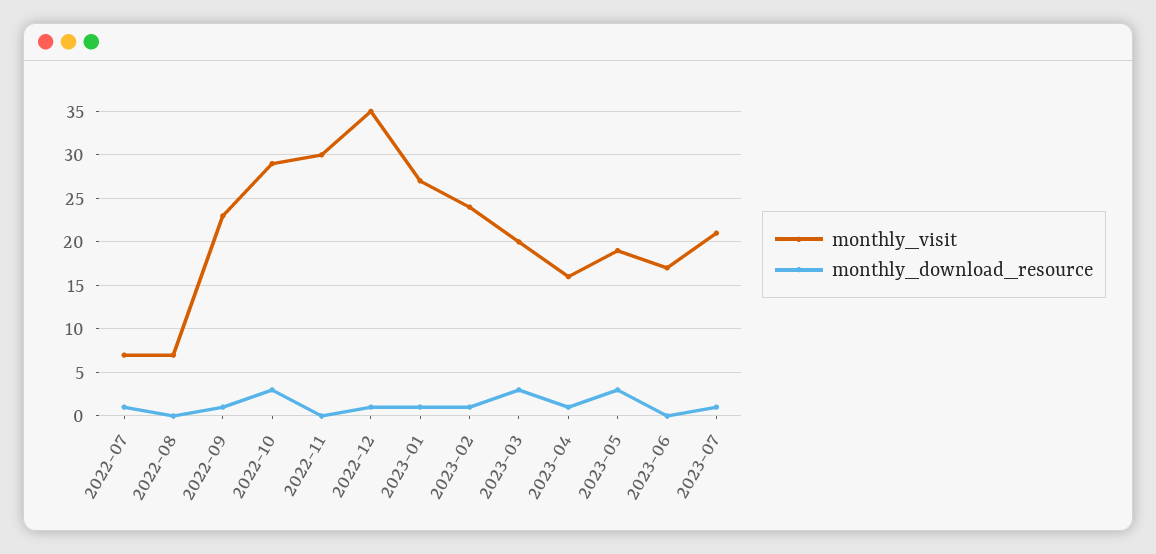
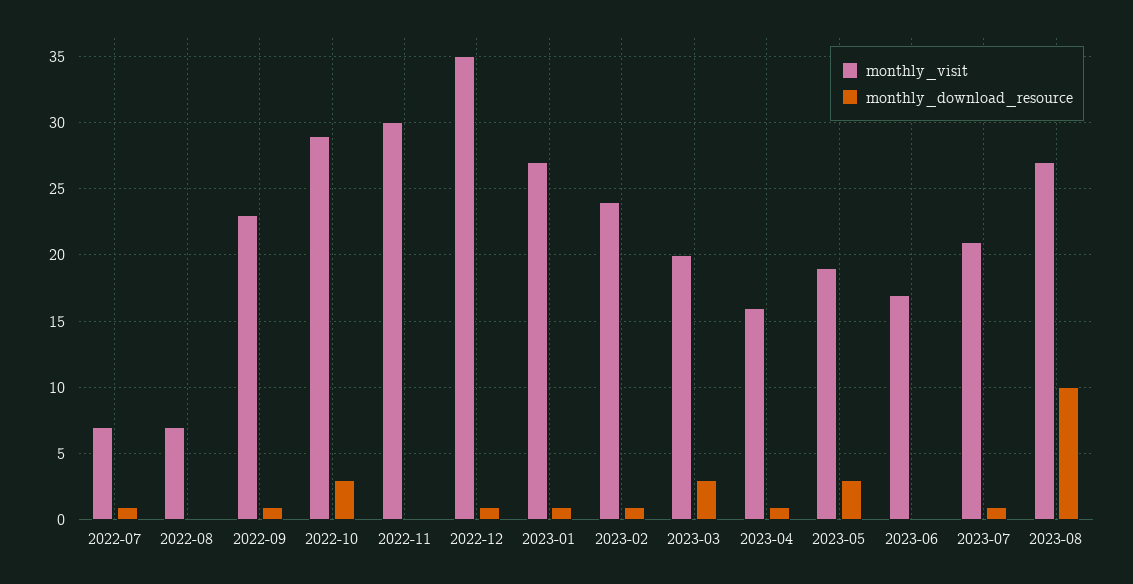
monthly_visit, 2023-08: none -> 27
monthly_download_resource, 2023-08: none -> 10

